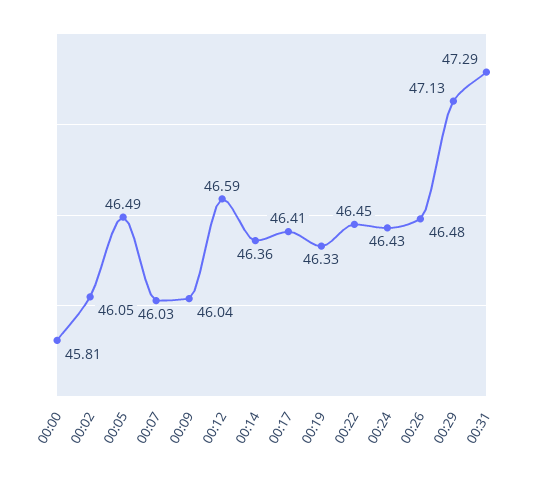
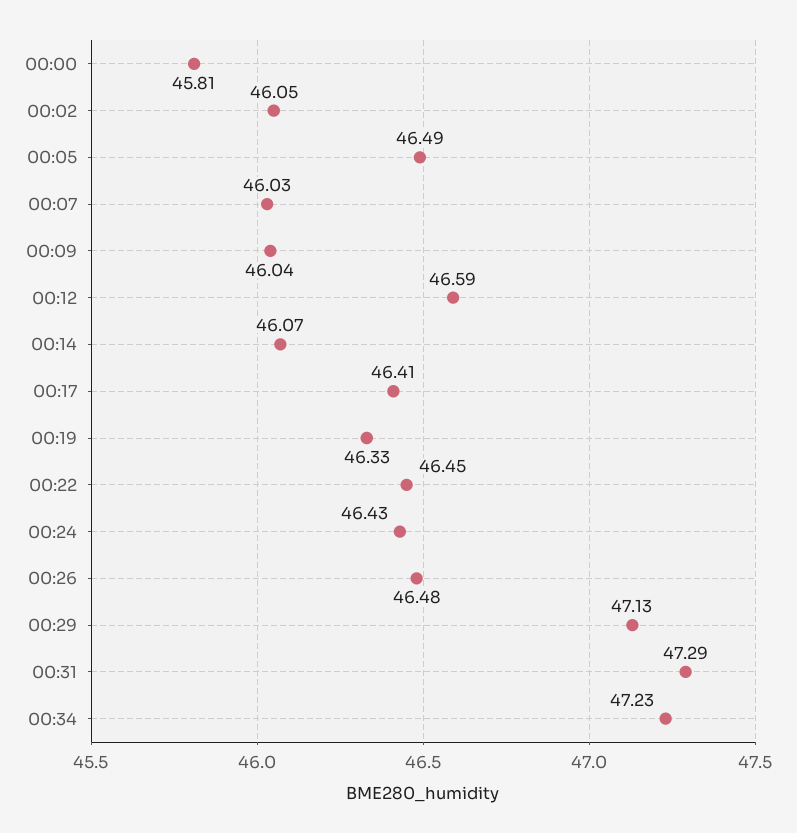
00:14: 46.36 -> 46.07
00:34: none -> 47.23

